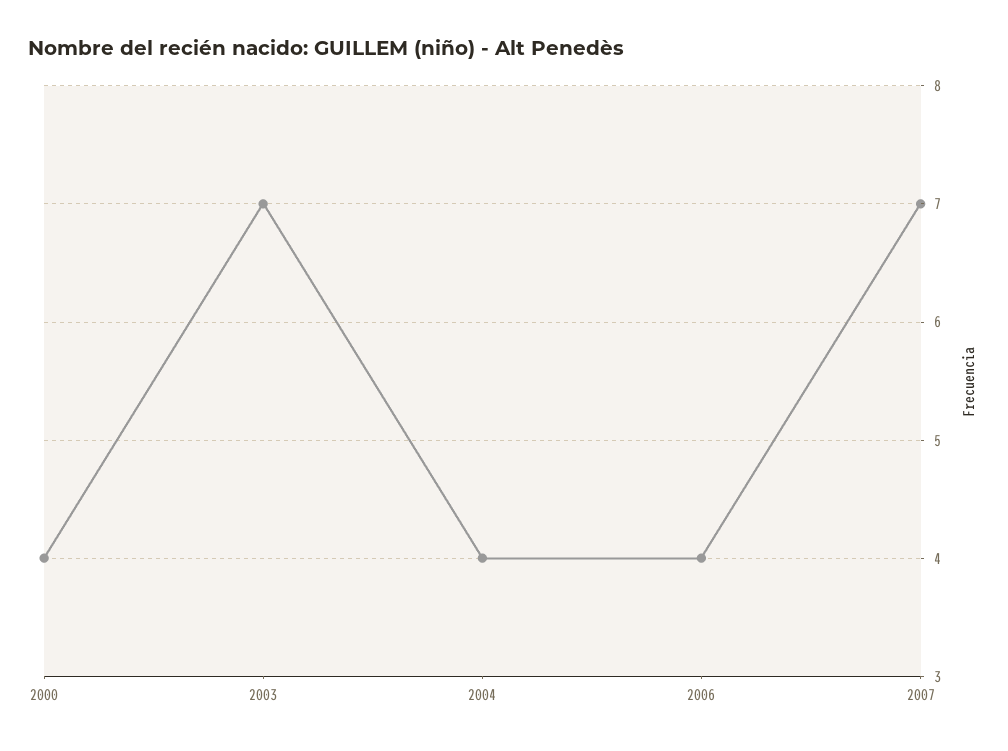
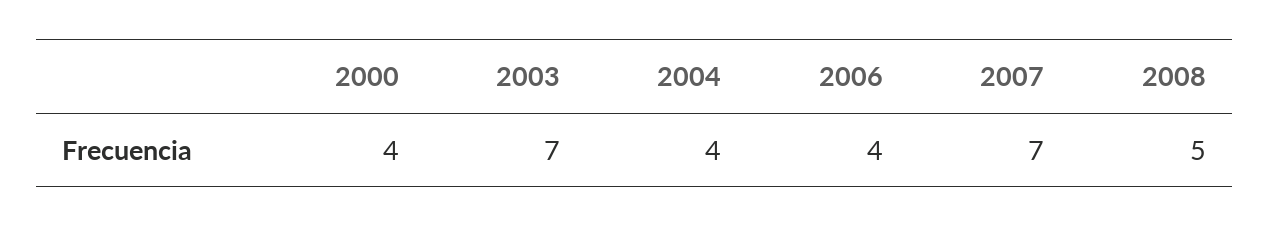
2008: none -> 5

